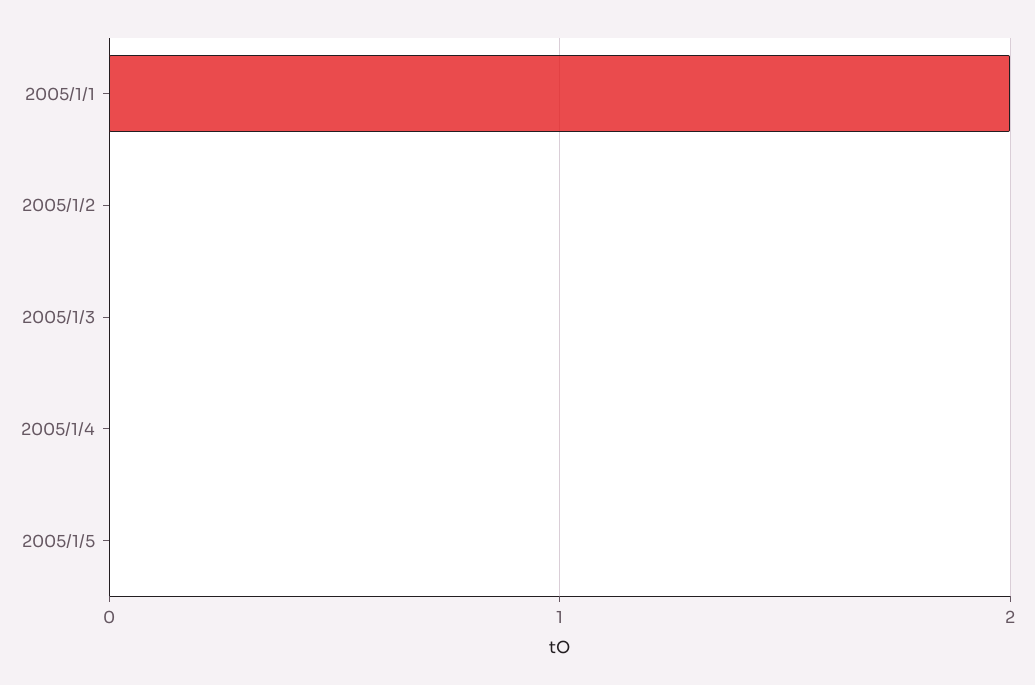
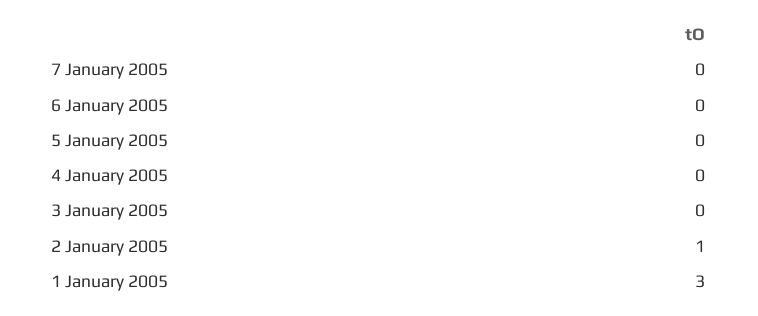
2005/1/1: 2 -> 3
2005/1/2: 0 -> 1
7 January 2005: none -> 0
6 January 2005: none -> 0

